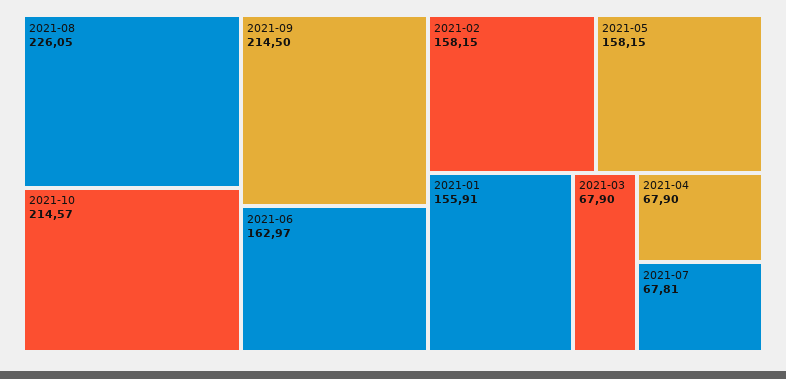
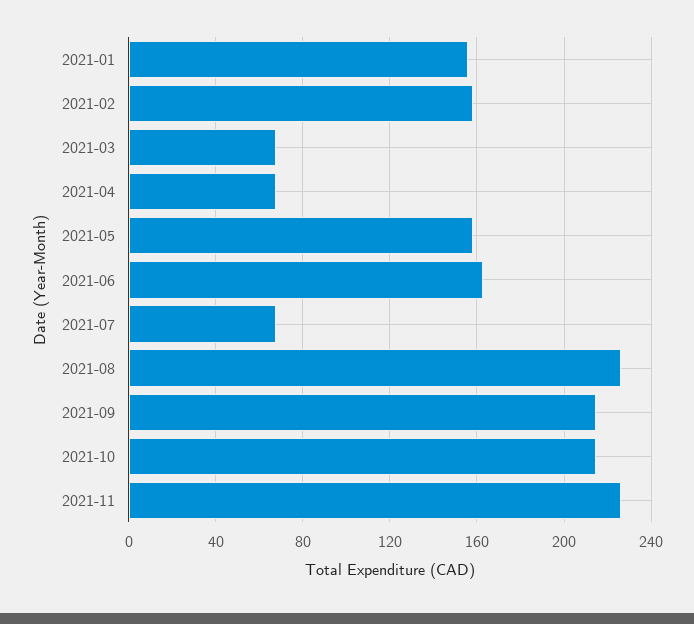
2021-11: none -> 225

